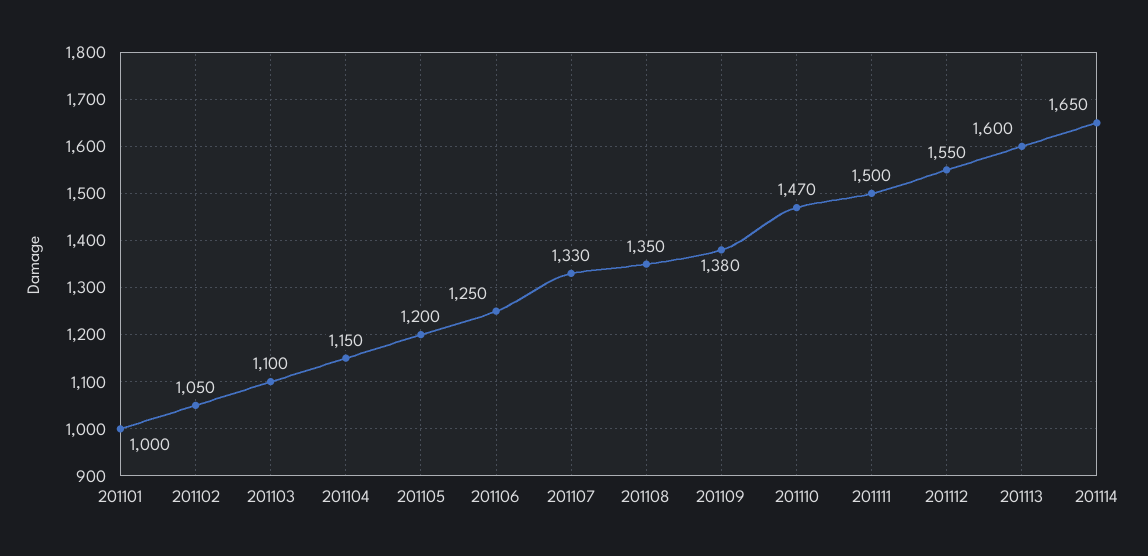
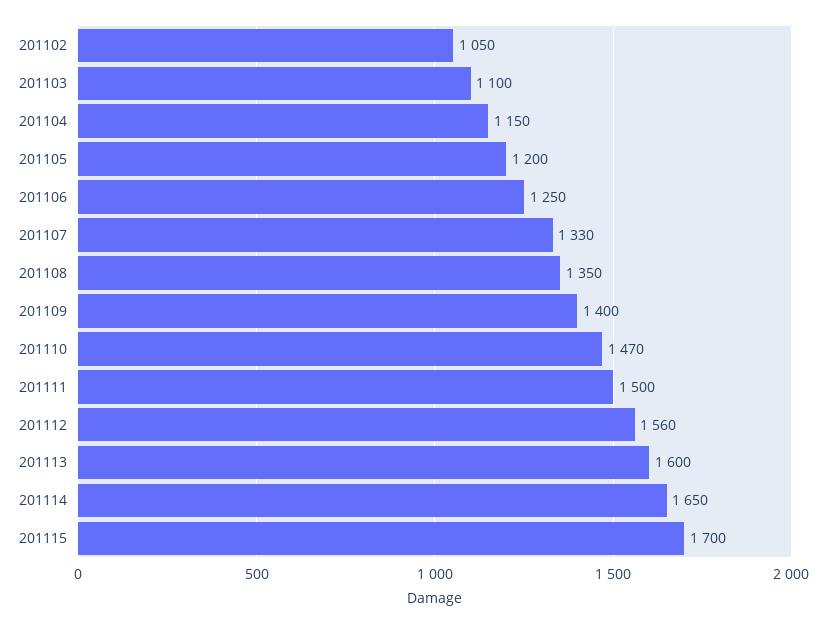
201101: 1000 -> none
201109: 1380 -> 1400
201112: 1550 -> 1560
201115: none -> 1700

